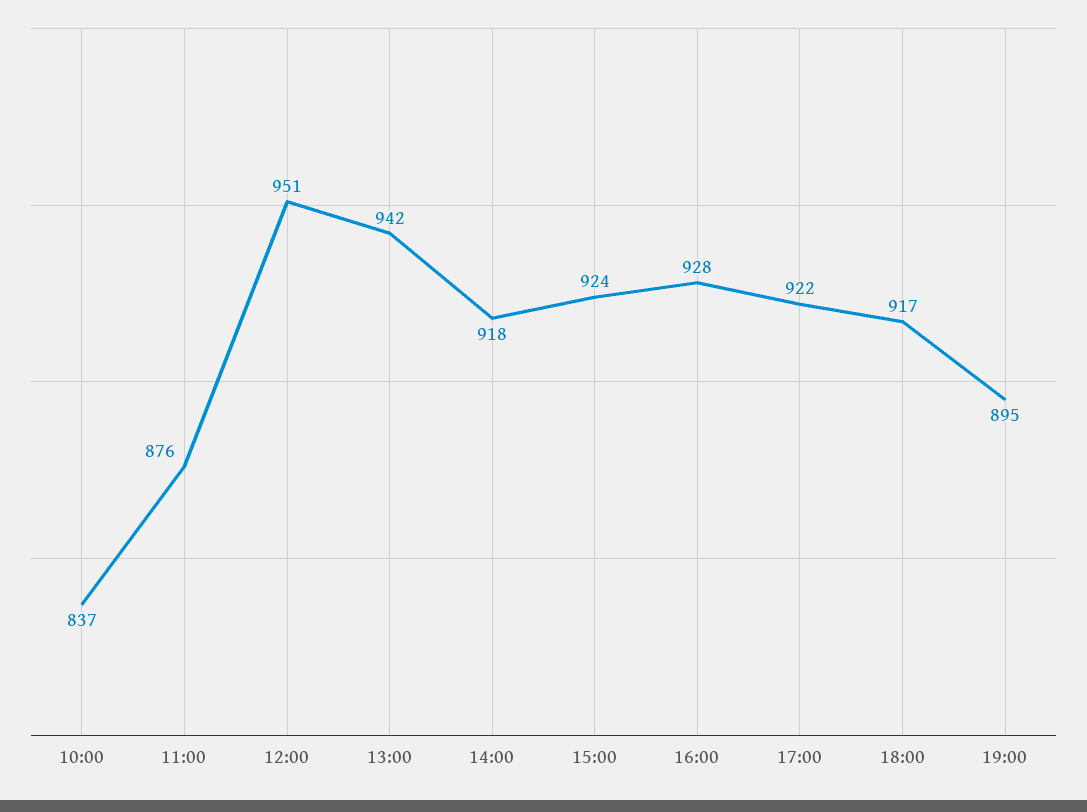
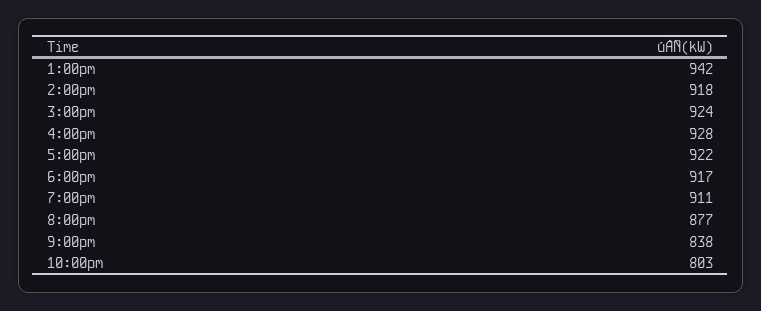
10:00: 837 -> none
11:00: 876 -> none
12:00: 951 -> none
19:00: 895 -> 911
8:00pm: none -> 877
9:00pm: none -> 838
10:00pm: none -> 803

